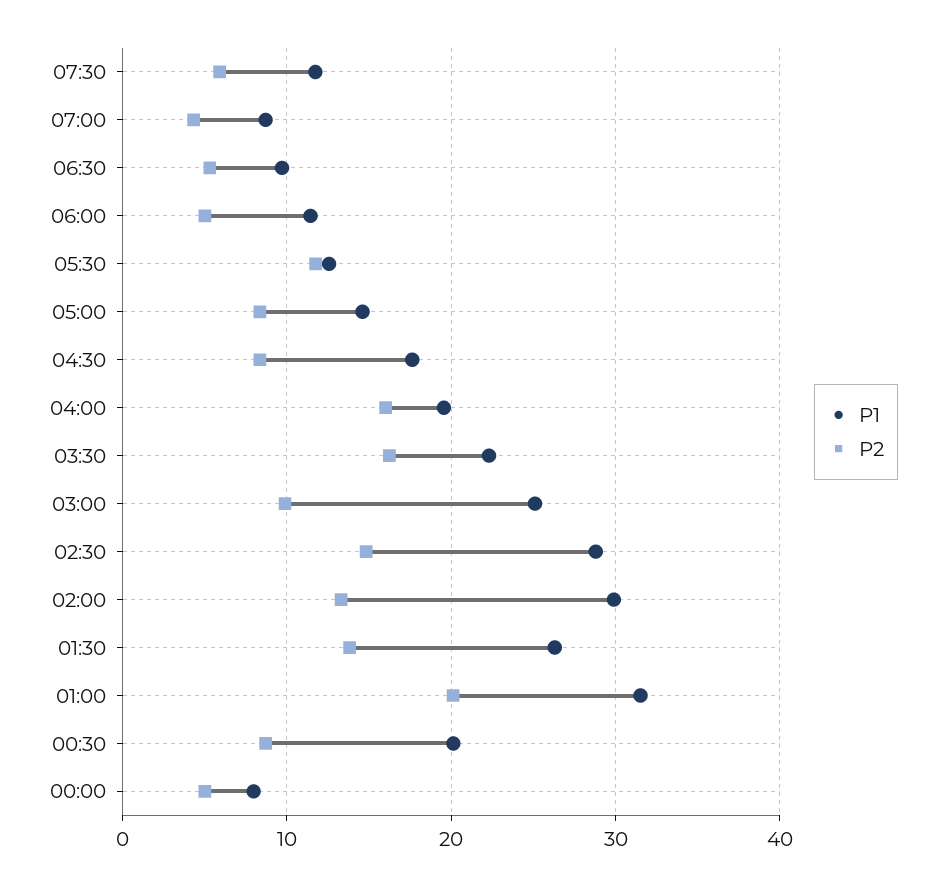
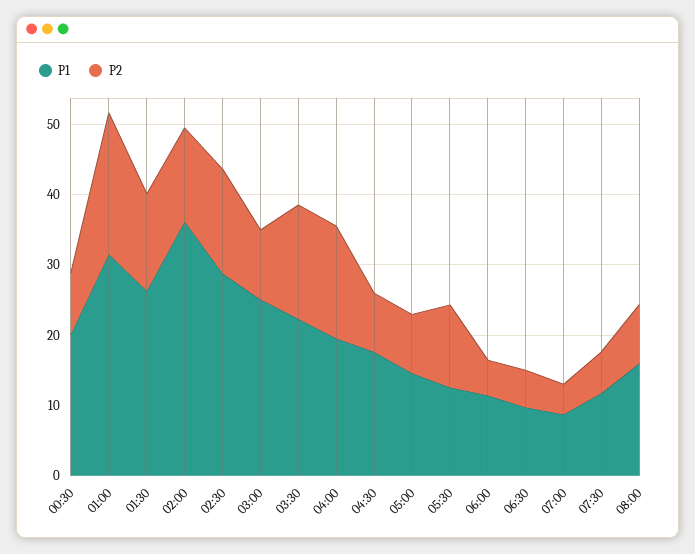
P1, 02:00: 30 -> 36
P1, 00:00: 8 -> none
P2, 00:00: 5 -> none
P1, 08:00: none -> 16
P2, 08:00: none -> 8

